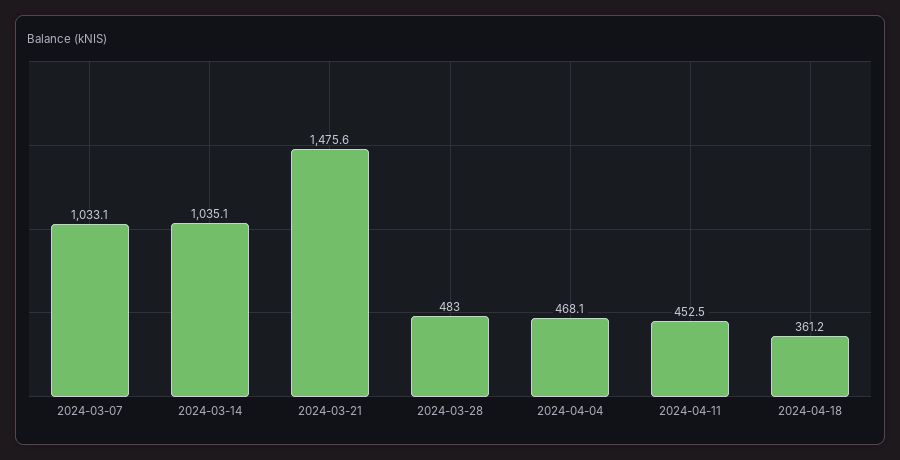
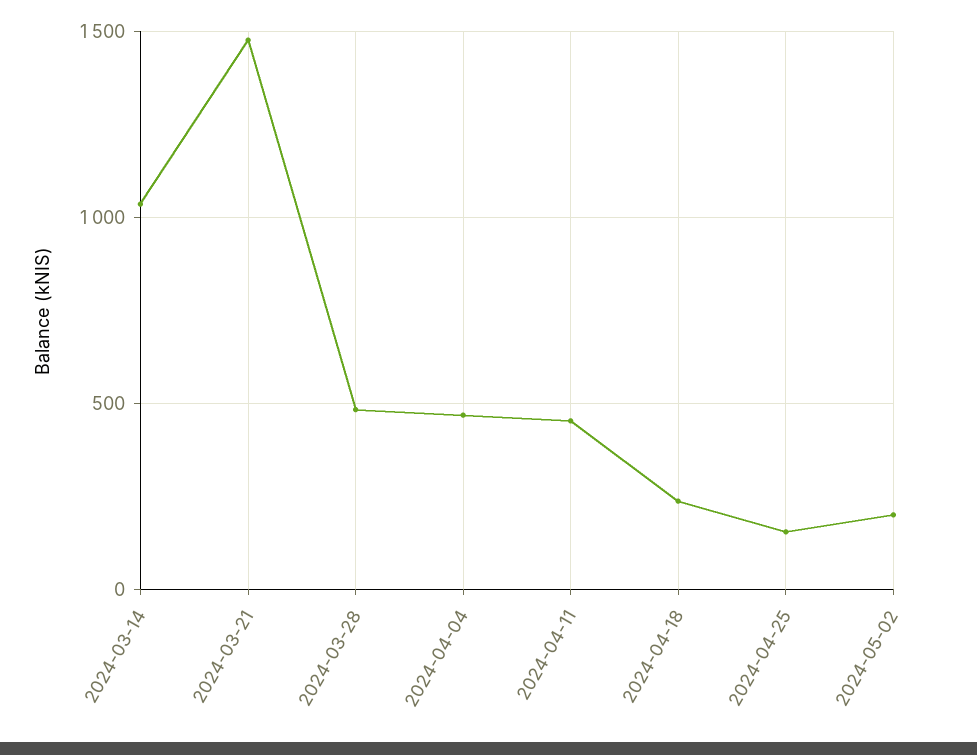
2024-03-07: 1033.1 -> none
2024-04-18: 361.2 -> 250
2024-04-25: none -> 150
2024-05-02: none -> 200

